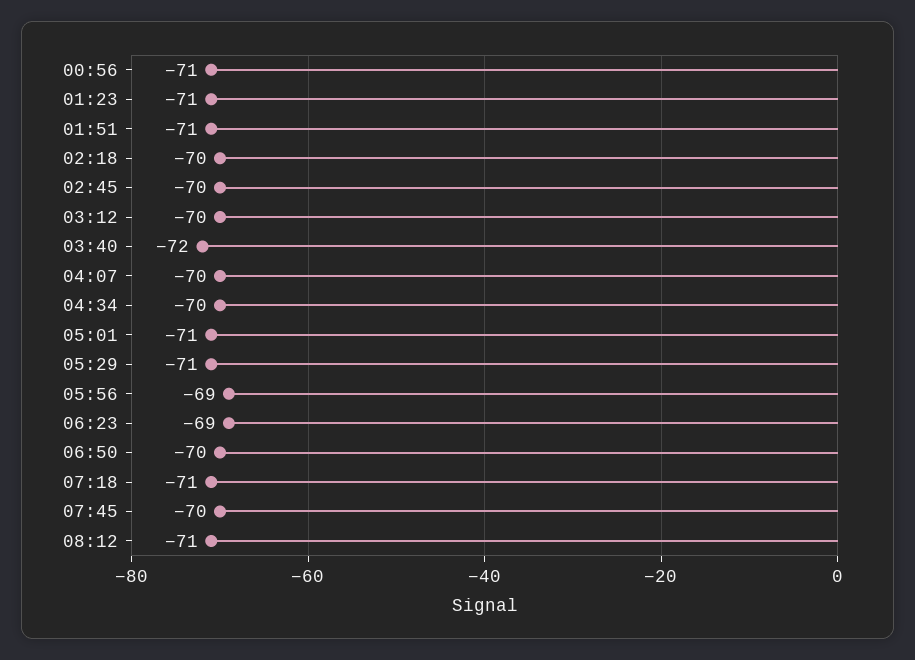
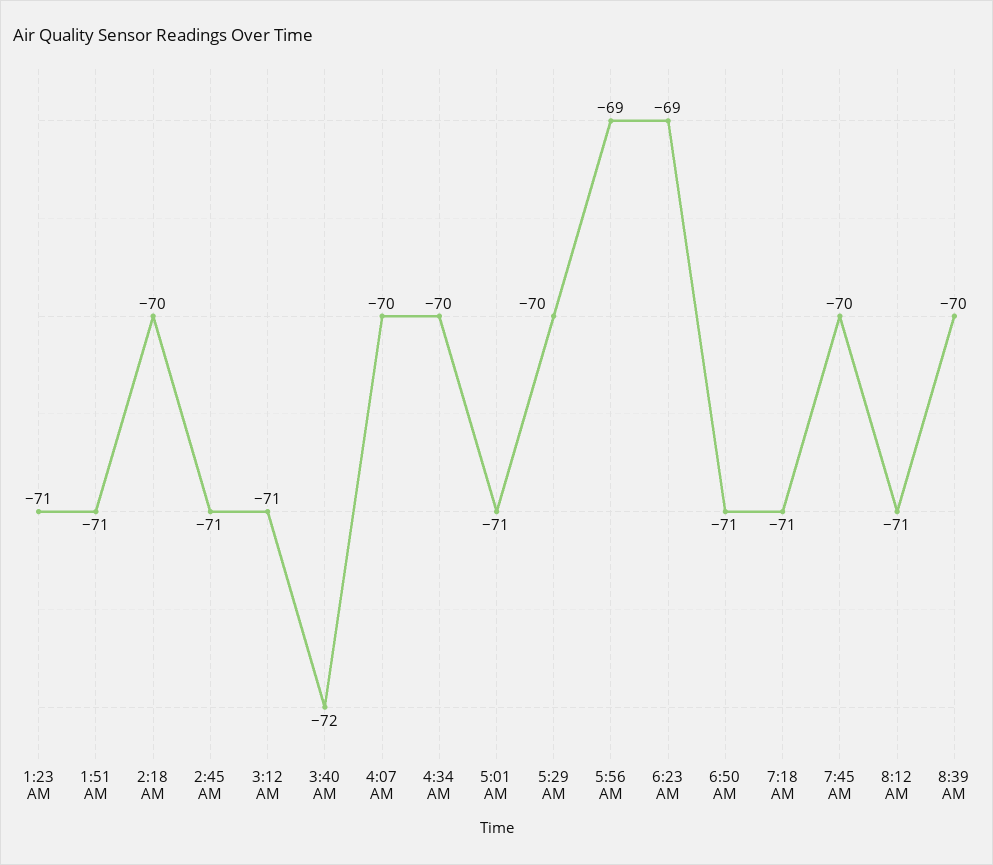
00:56: -71 -> none
02:45: -70 -> -71
03:12: -70 -> -71
05:29: -71 -> -70
06:50: -70 -> -71
8:39 AM: none -> -70

